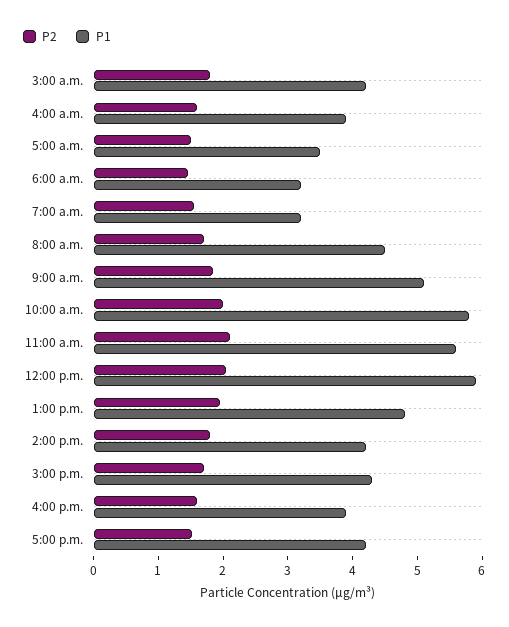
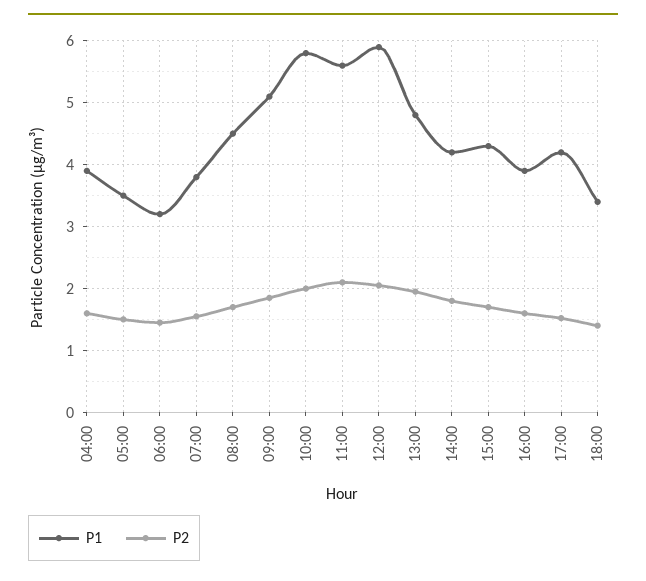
P2, 3:00 a.m.: 1.8 -> none
P1, 3:00 a.m.: 4.2 -> none
P1, 7:00 a.m.: 3.2 -> 3.8
P1, 18:00: none -> 3.4
P2, 18:00: none -> 1.4

